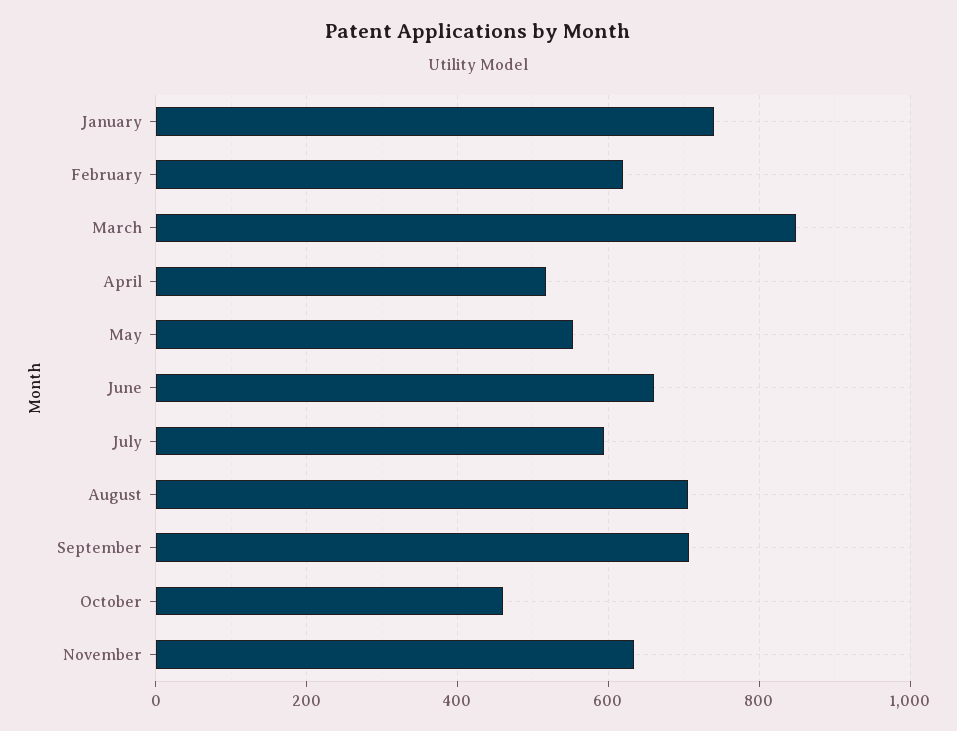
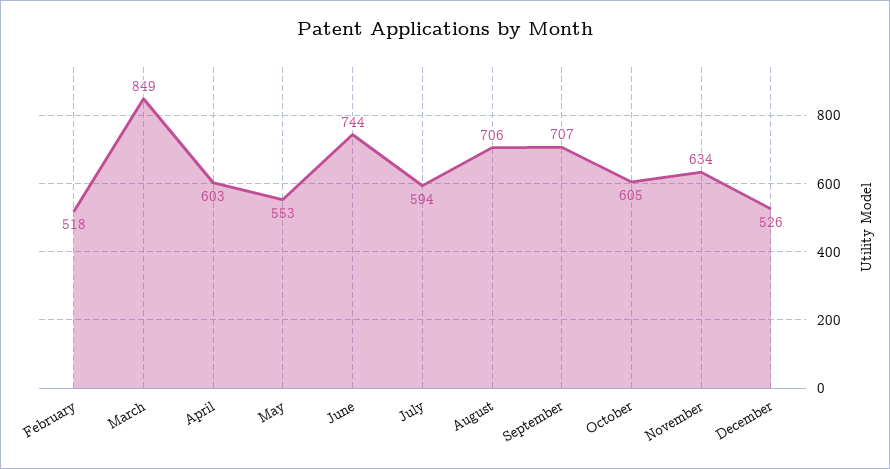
January: 740 -> none
February: 620 -> 518
April: 520 -> 603
June: 660 -> 744
October: 460 -> 605
December: none -> 526

